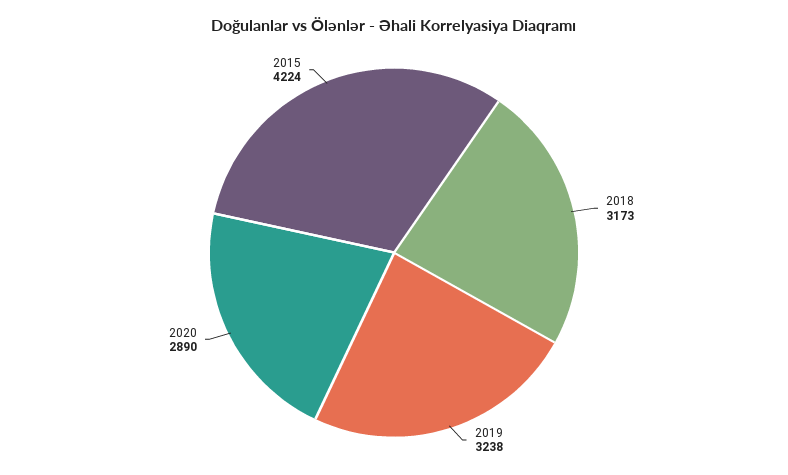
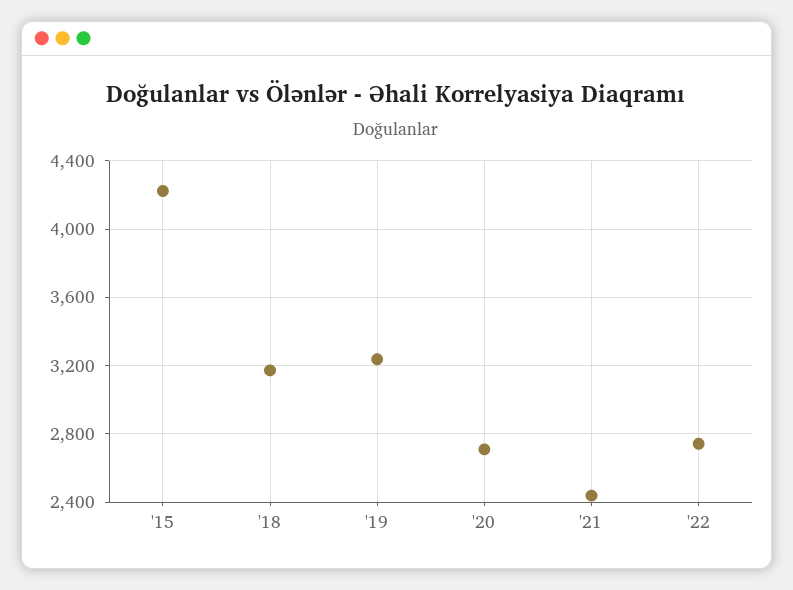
2020: 2890 -> 2700
'21: none -> 2450
'22: none -> 2750

